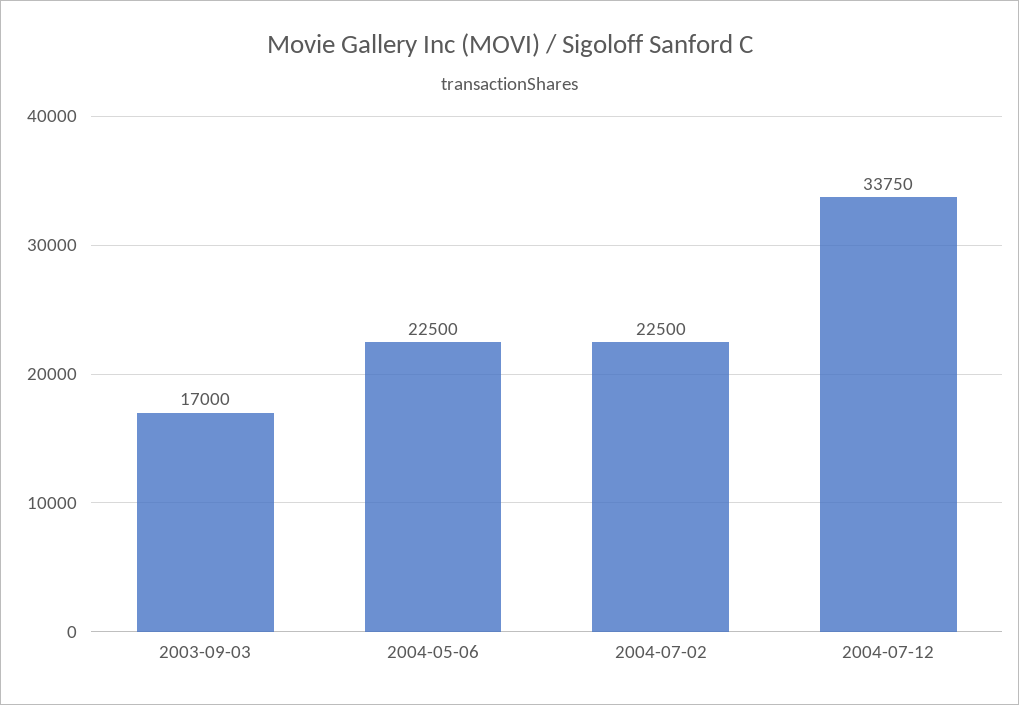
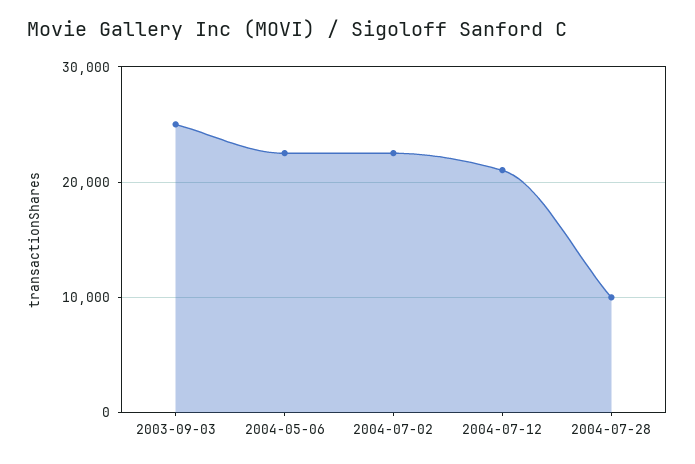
2003-09-03: 17000 -> 25000
2004-07-12: 33750 -> 21000
2004-07-28: none -> 10000

